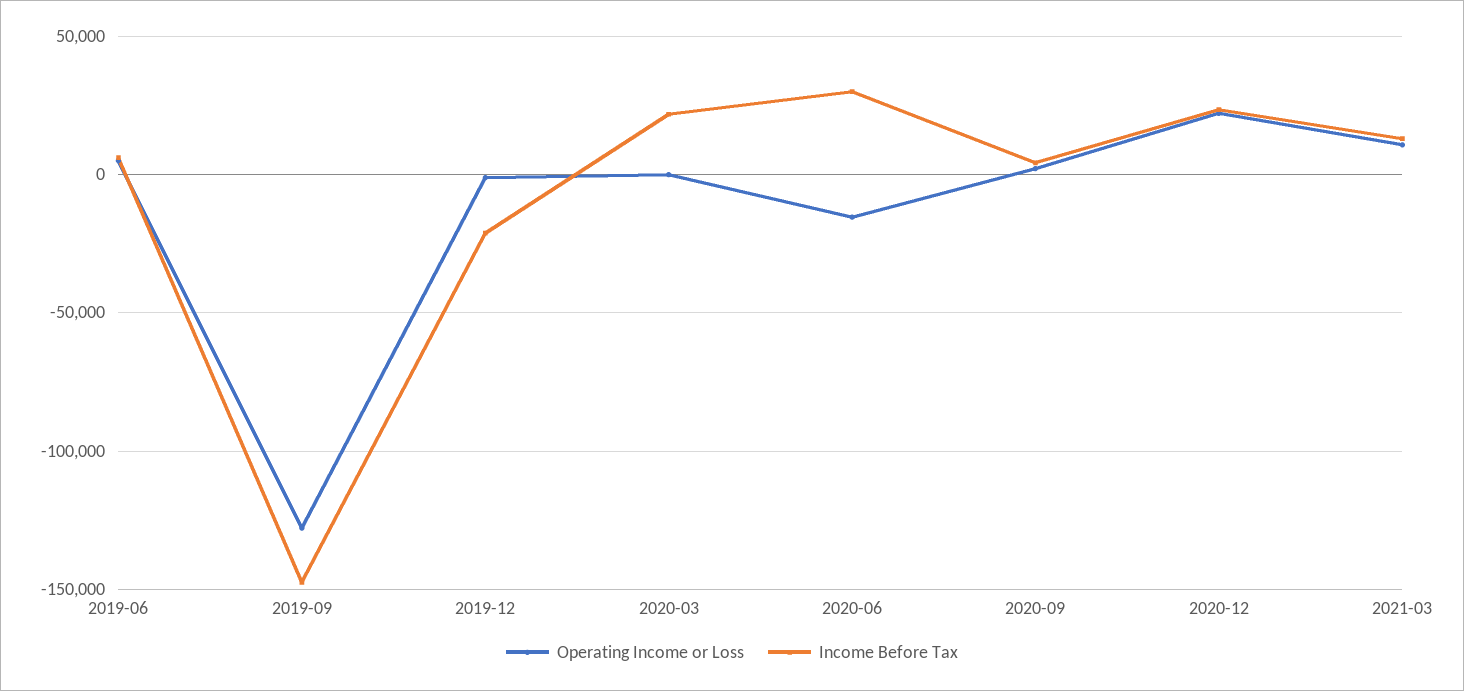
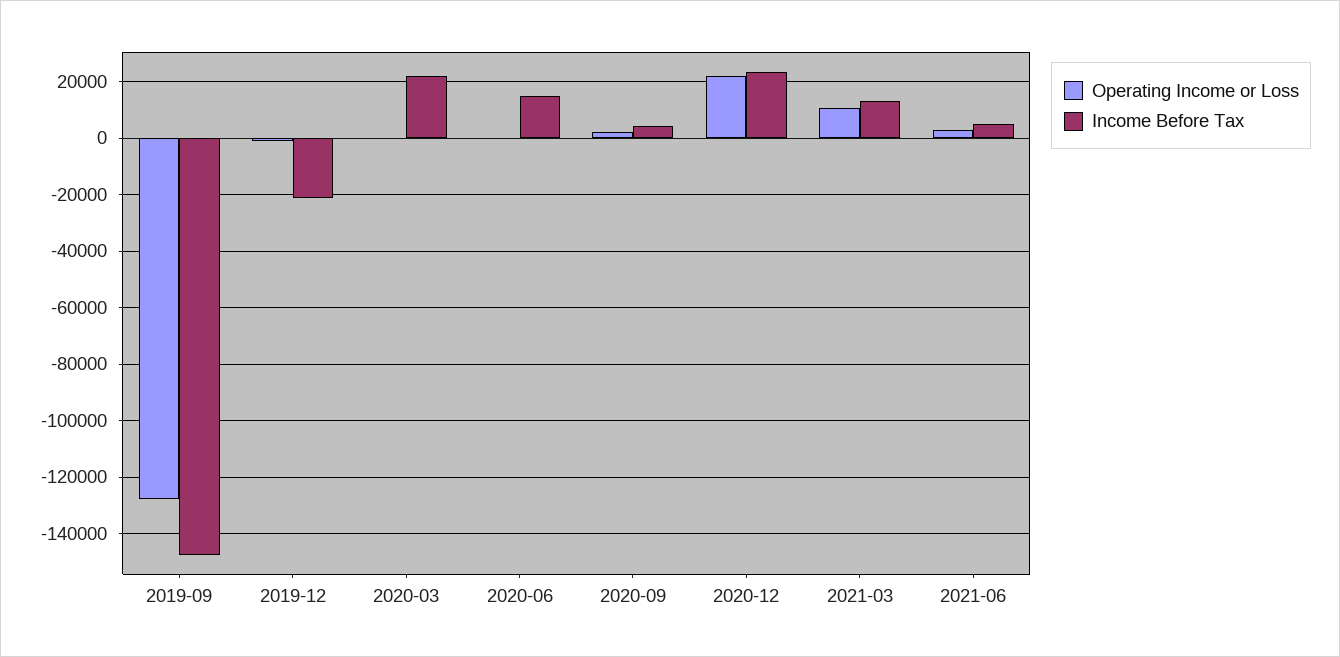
Operating Income or Loss, 2019-06: 5000 -> none
Income Before Tax, 2019-06: 5000 -> none
Operating Income or Loss, 2020-06: -15000 -> 0
Income Before Tax, 2020-06: 30000 -> 15000
Operating Income or Loss, 2021-06: none -> 2500
Income Before Tax, 2021-06: none -> 5000

